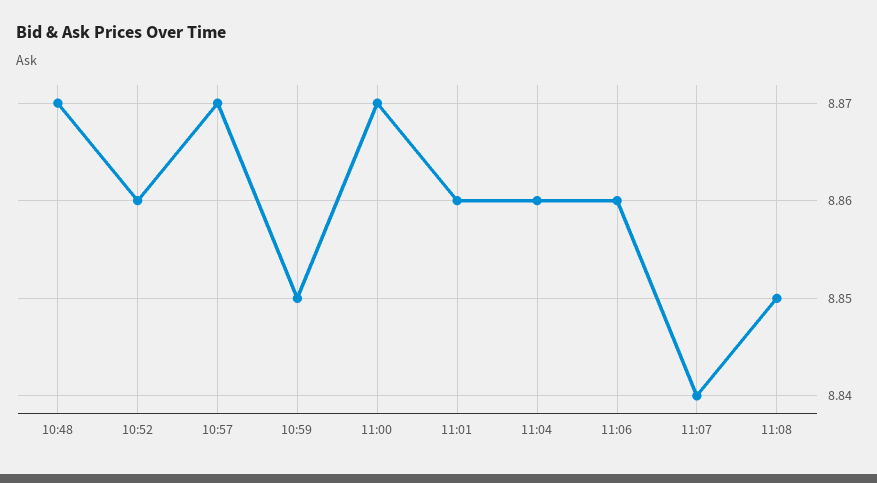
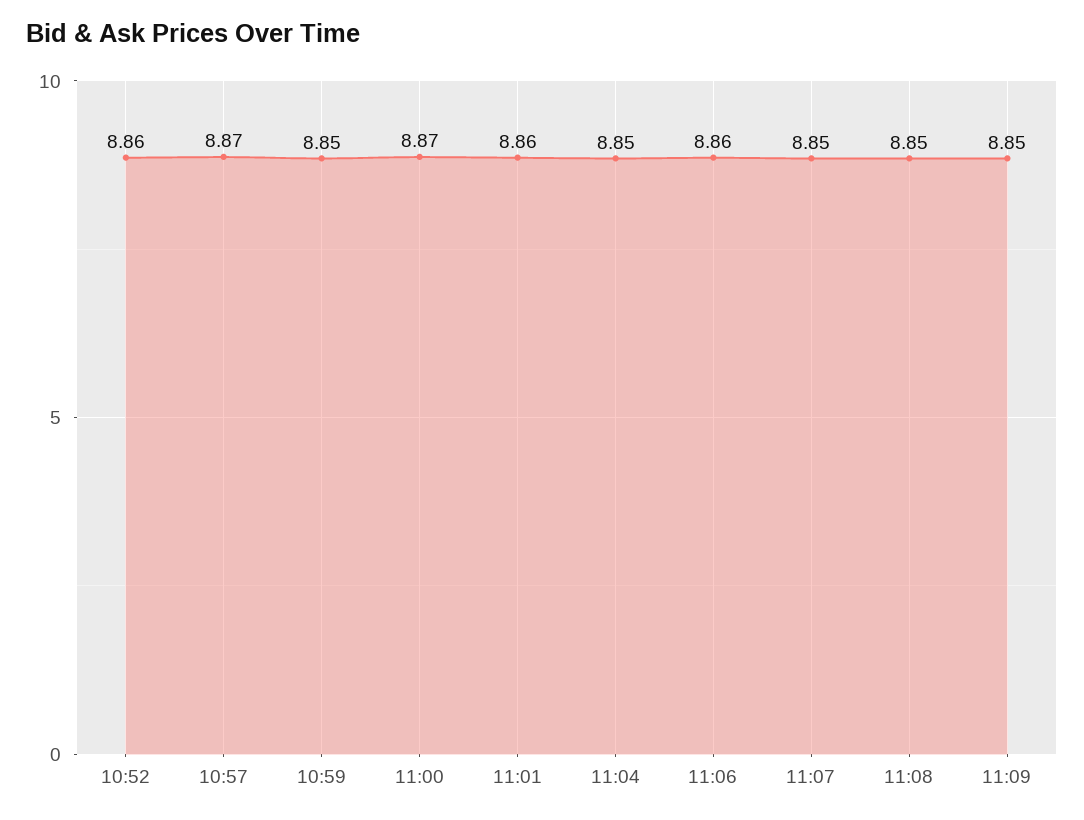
10:48: 8.87 -> none
11:04: 8.86 -> 8.85
11:07: 8.84 -> 8.85
11:09: none -> 8.85

